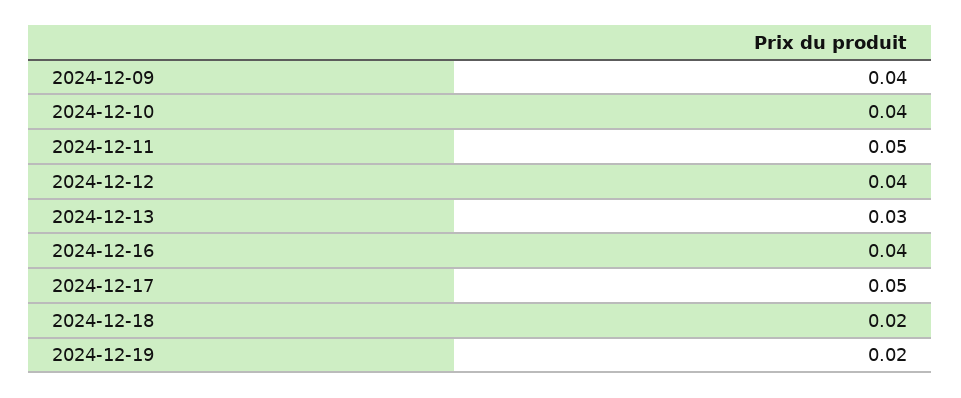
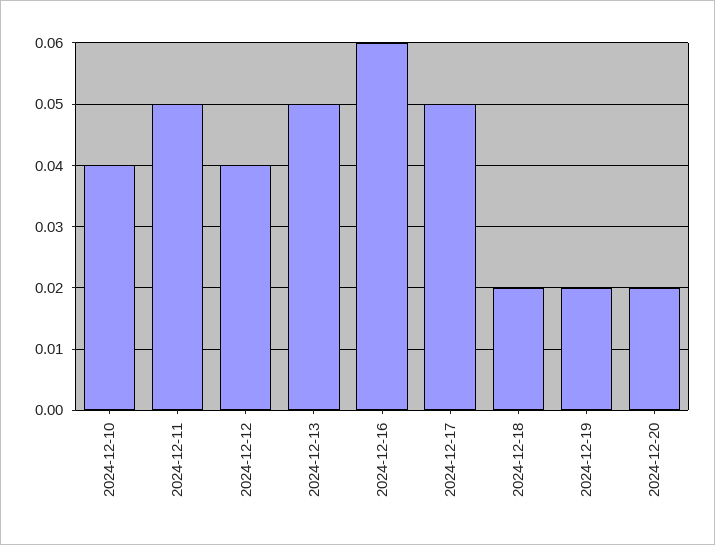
2024-12-09: 0.04 -> none
2024-12-13: 0.03 -> 0.05
2024-12-16: 0.04 -> 0.06
2024-12-20: none -> 0.02

